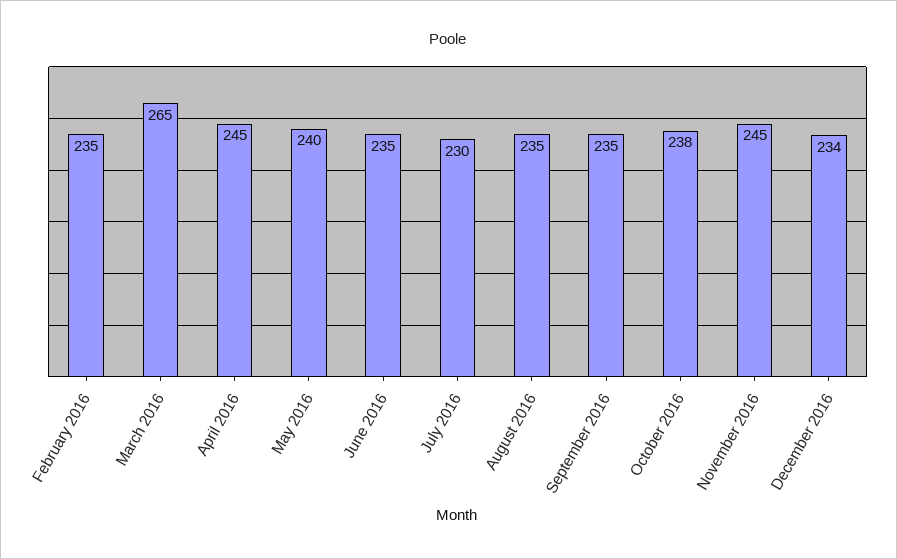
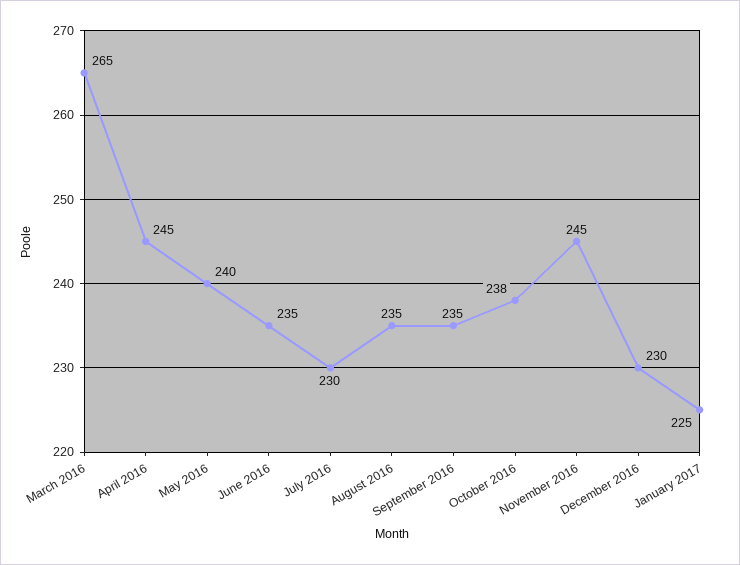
February 2016: 235 -> none
December 2016: 234 -> 230
January 2017: none -> 225

